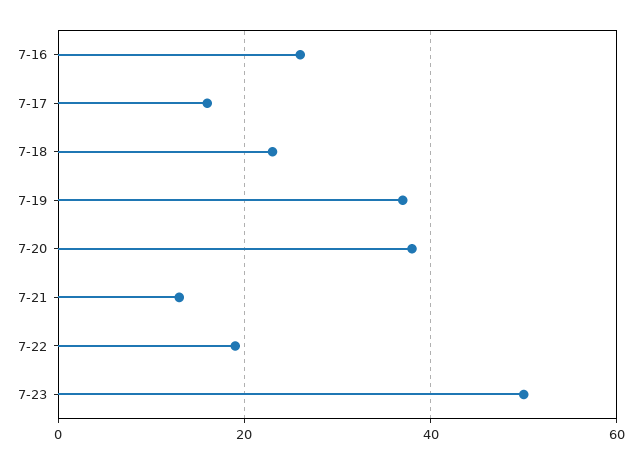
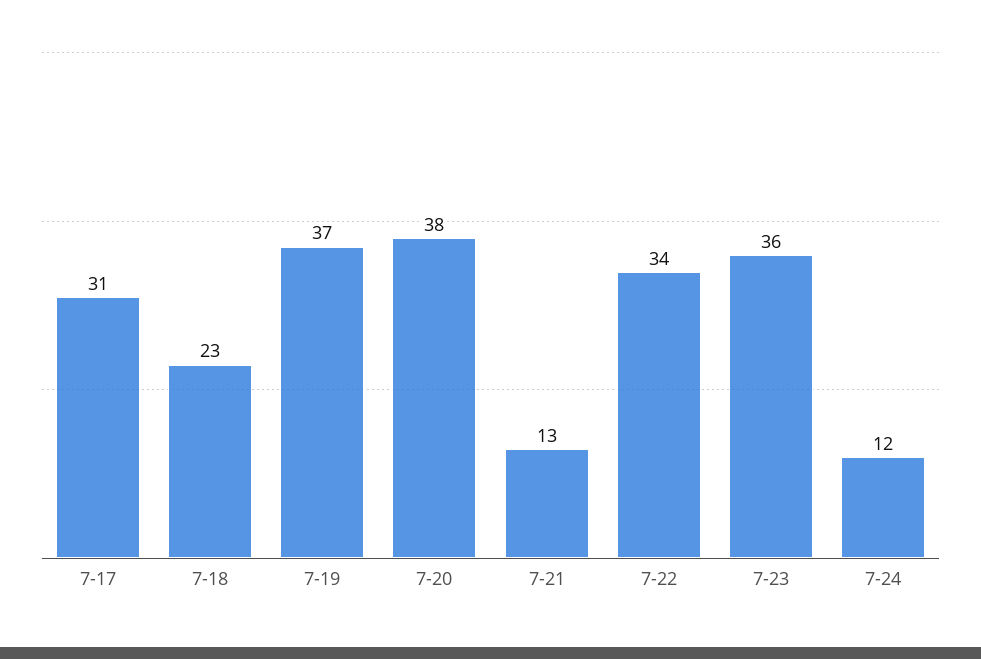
7-16: 25 -> none
7-17: 15 -> 31
7-22: 20 -> 34
7-23: 50 -> 36
7-24: none -> 12

